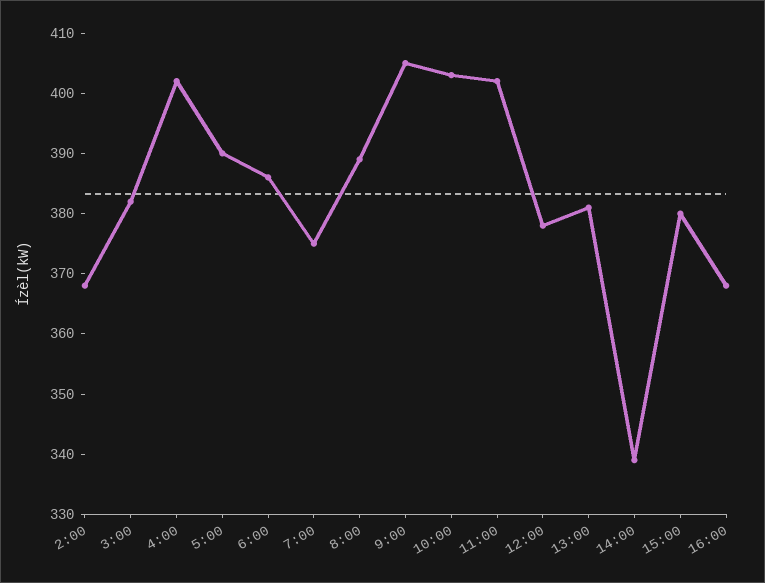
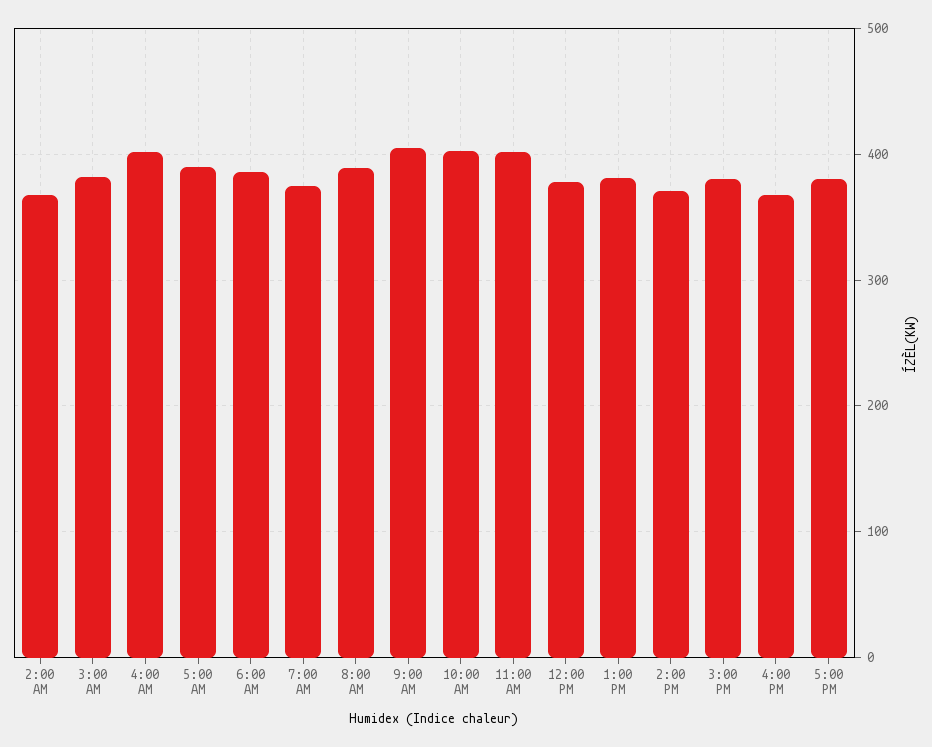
14:00: 340 -> 370
5:00 PM: none -> 380

